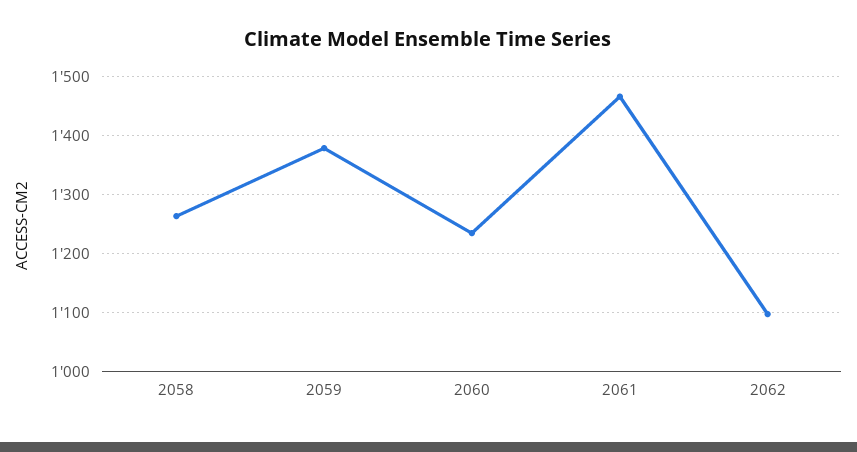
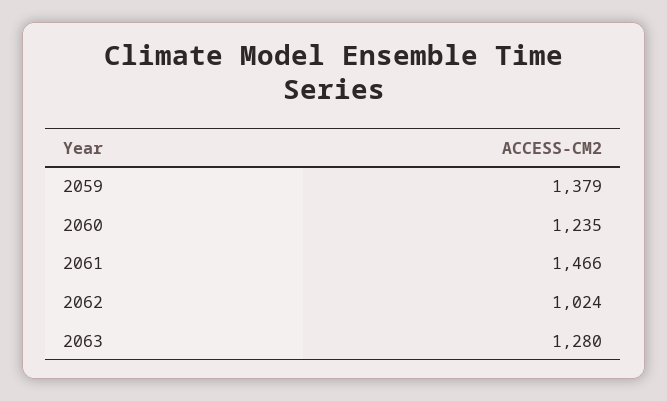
2058: 1260 -> none
2062: 1100 -> 1024
2063: none -> 1280

